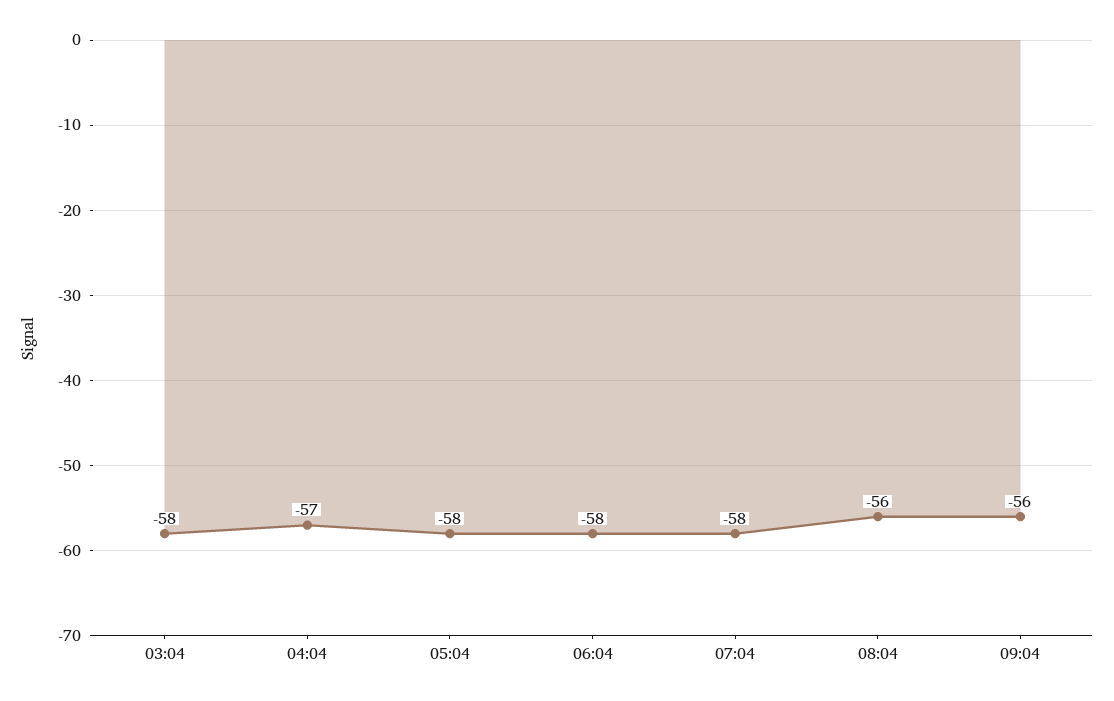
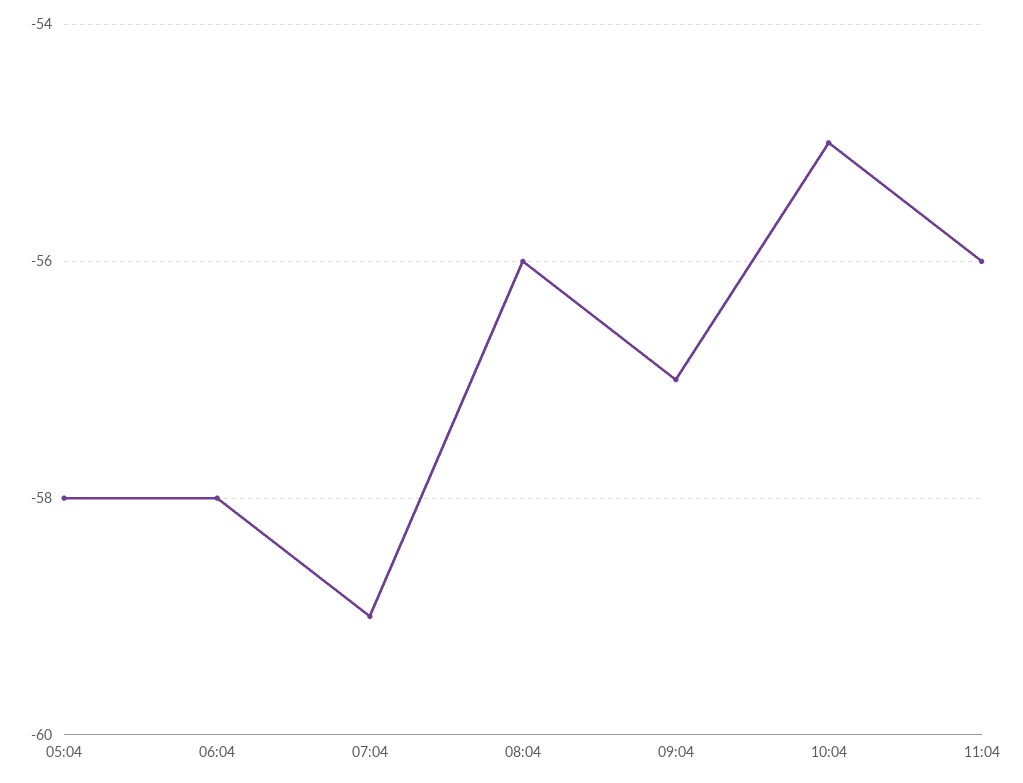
03:04: -58 -> none
04:04: -57 -> none
07:04: -58 -> -59
09:04: -56 -> -57
10:04: none -> -55
11:04: none -> -56

